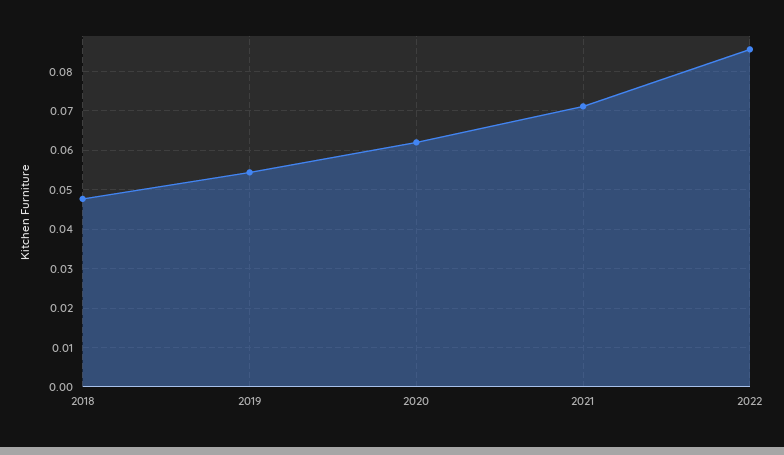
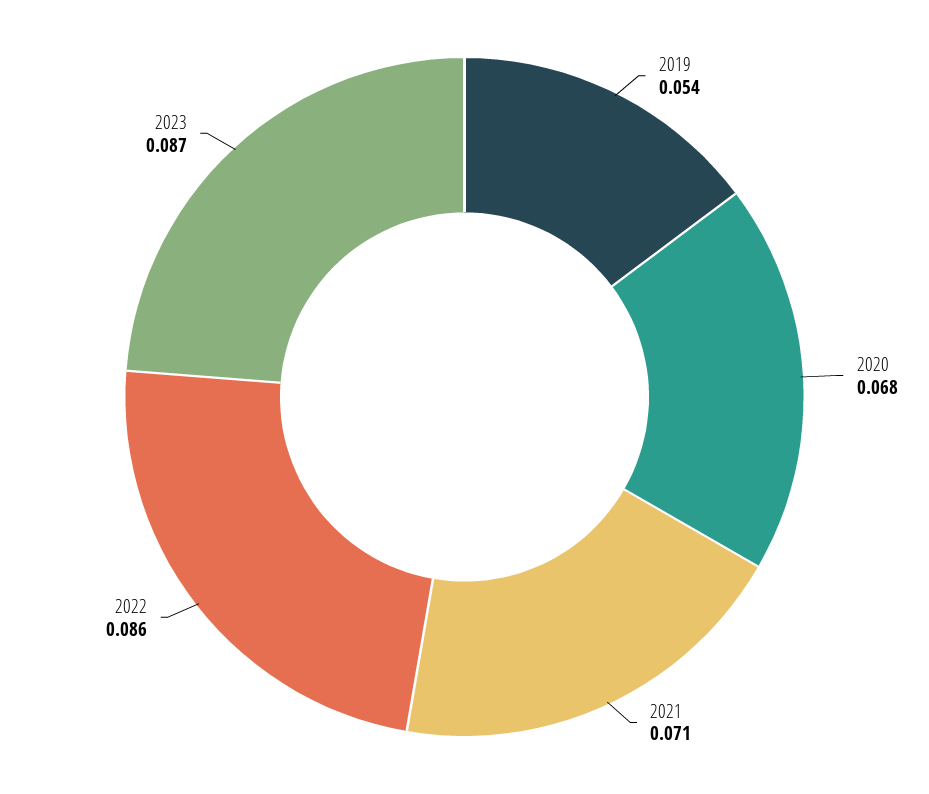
2018: 0.048 -> none
2020: 0.062 -> 0.068
2023: none -> 0.087

